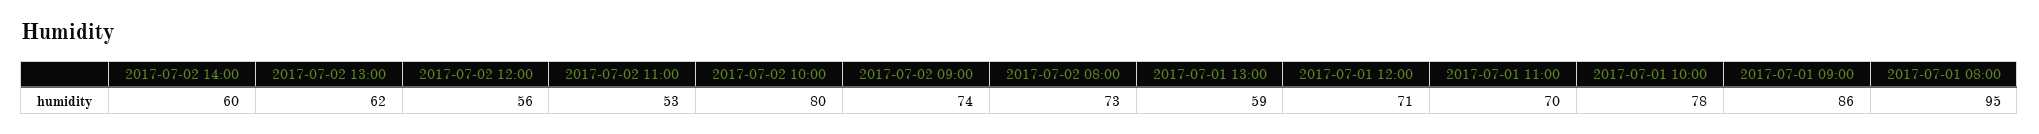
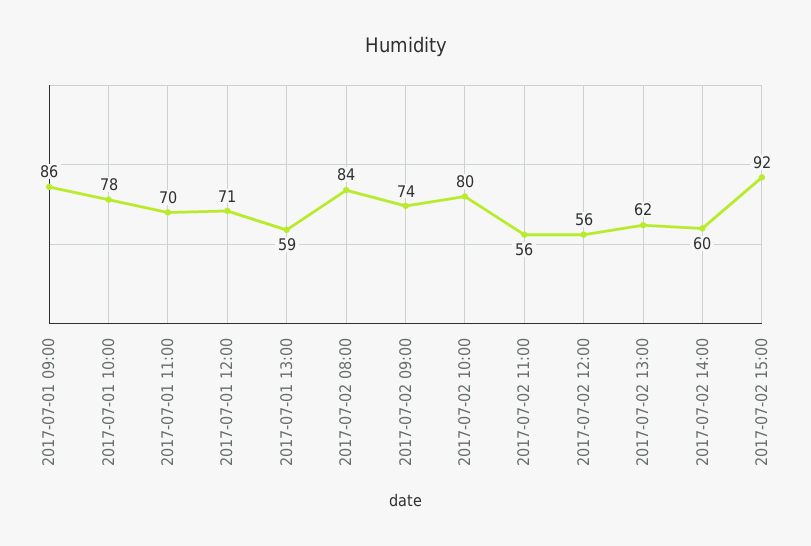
2017-07-02 11:00: 53 -> 56
2017-07-02 08:00: 73 -> 84
2017-07-01 08:00: 95 -> none
2017-07-02 15:00: none -> 92

